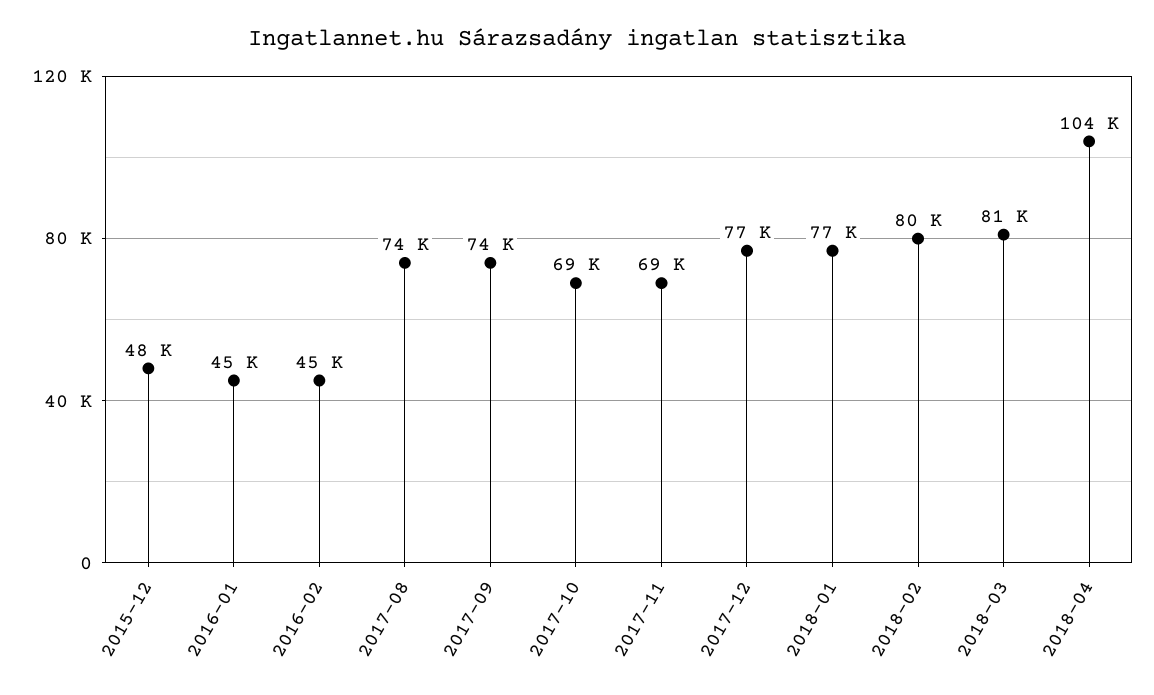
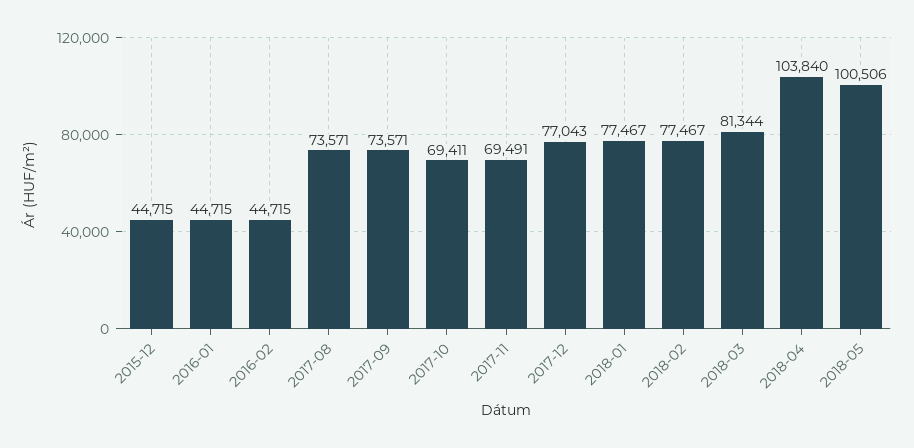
2015-12: 48000 -> 44715
2018-02: 80000 -> 77467
2018-05: none -> 100506

